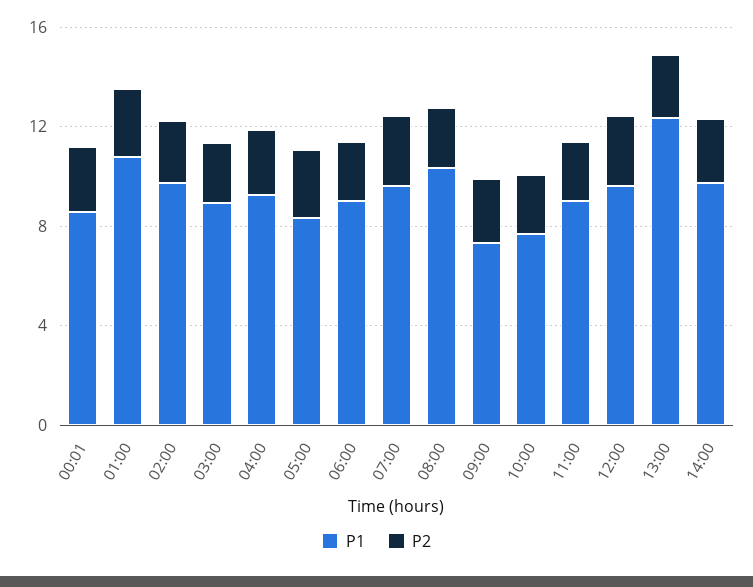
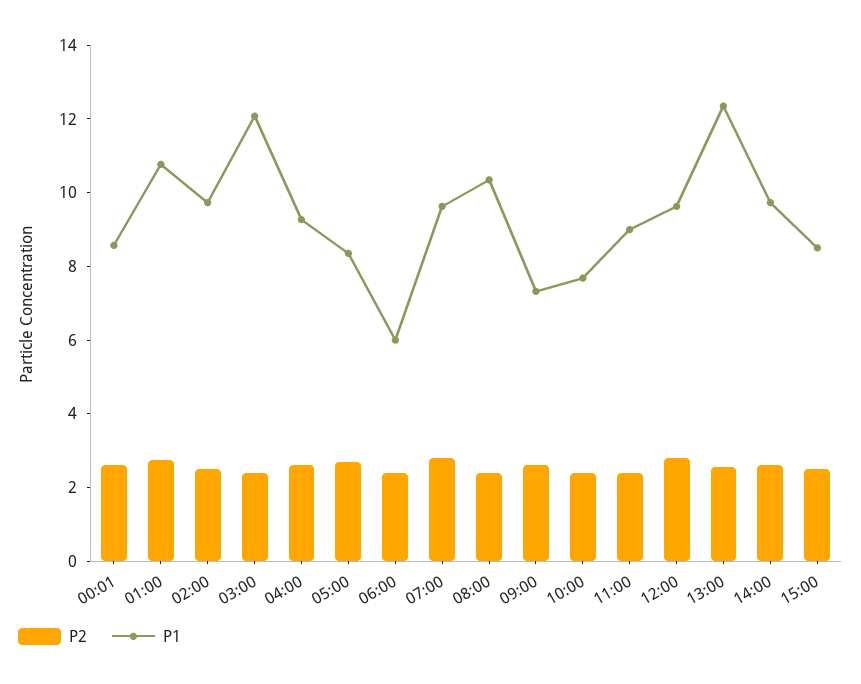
P1, 03:00: 9 -> 12
P1, 06:00: 9 -> 6
P2, 15:00: none -> 2.5
P1, 15:00: none -> 8.5

